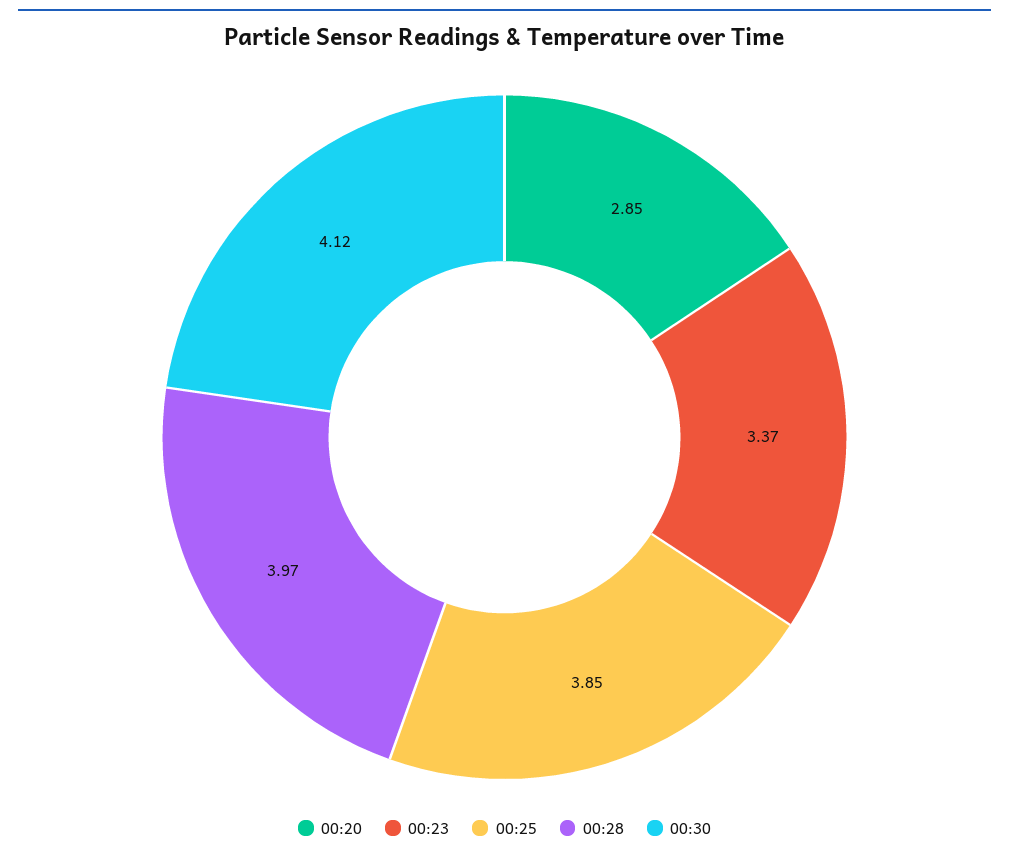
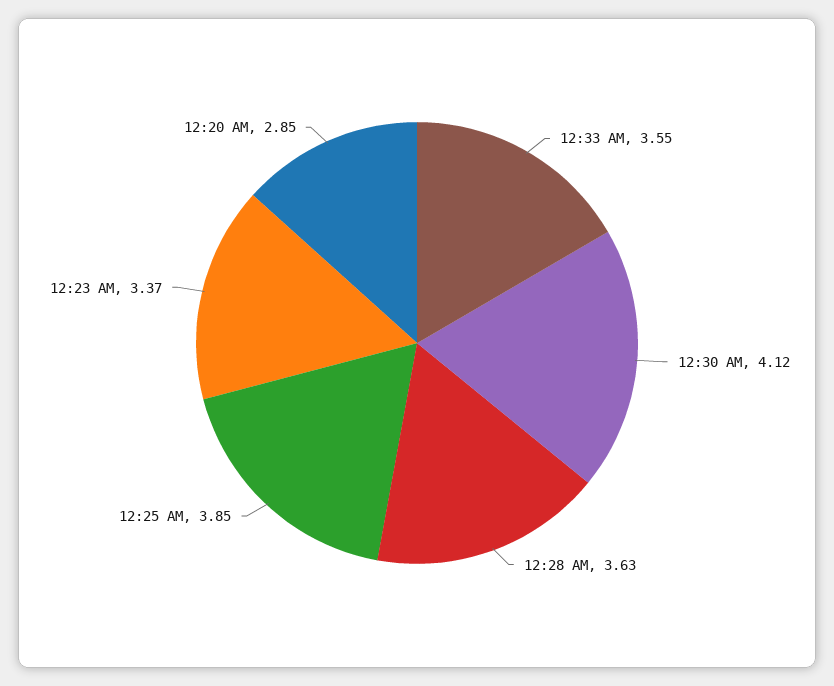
00:28: 3.97 -> 3.63
12:33 AM: none -> 3.55

